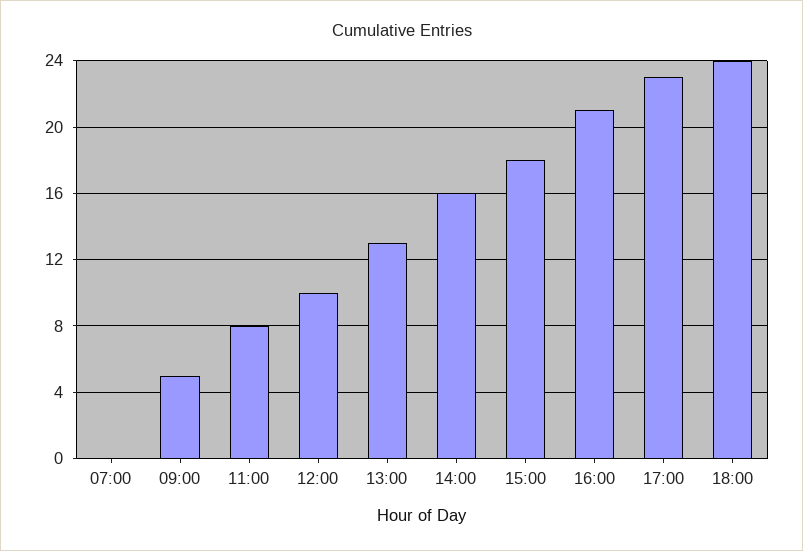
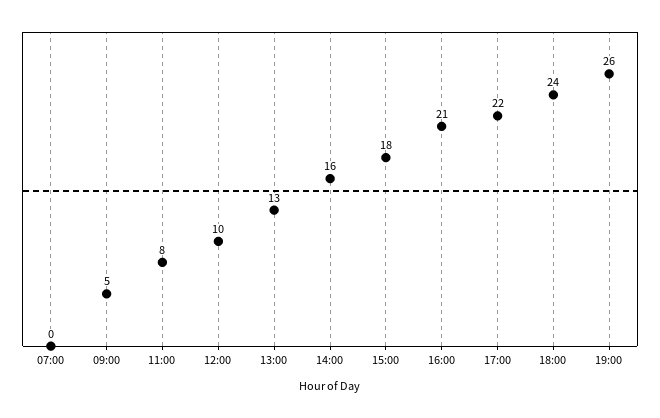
17:00: 23 -> 22
19:00: none -> 26

